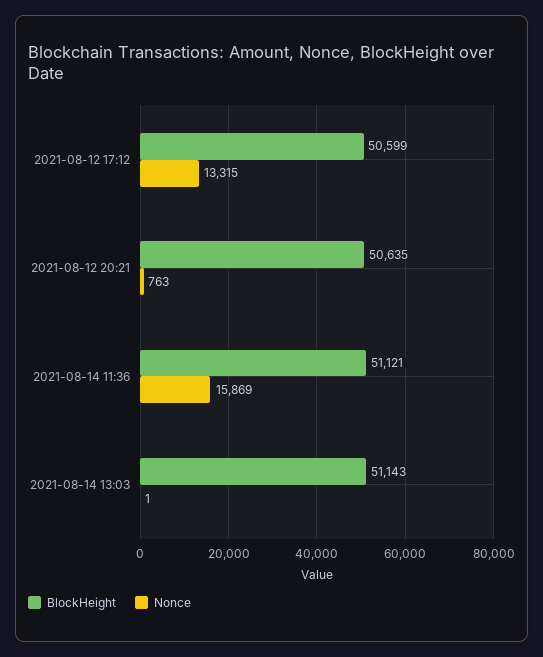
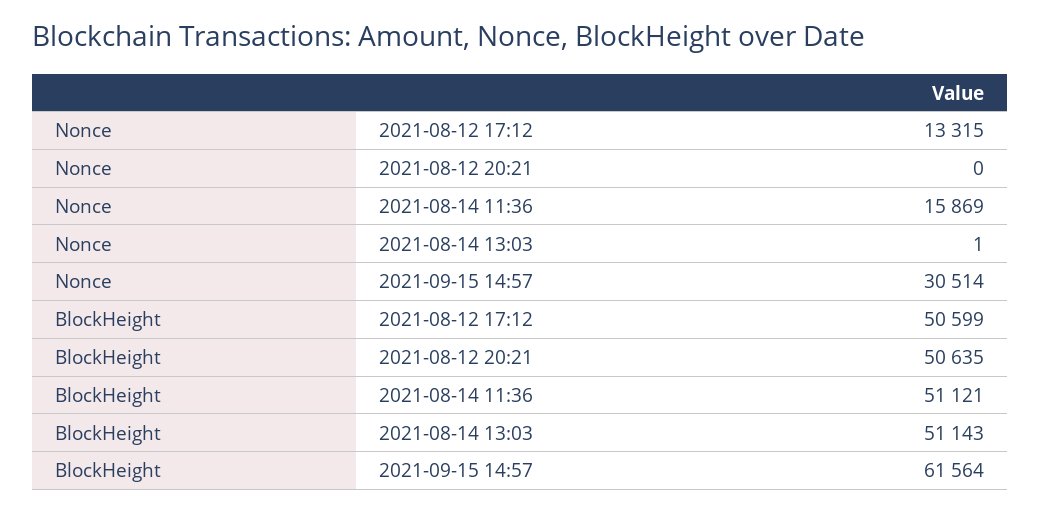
Nonce, 2021-08-12 20:21: 763 -> 0
Nonce, 2021-09-15 14:57: none -> 30514
BlockHeight, 2021-09-15 14:57: none -> 61564

